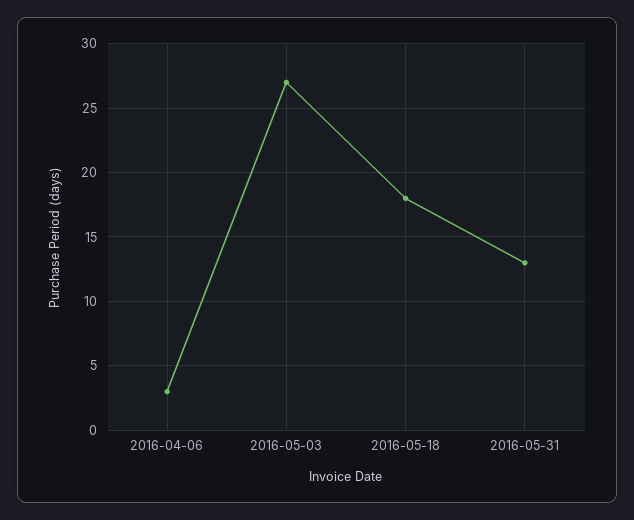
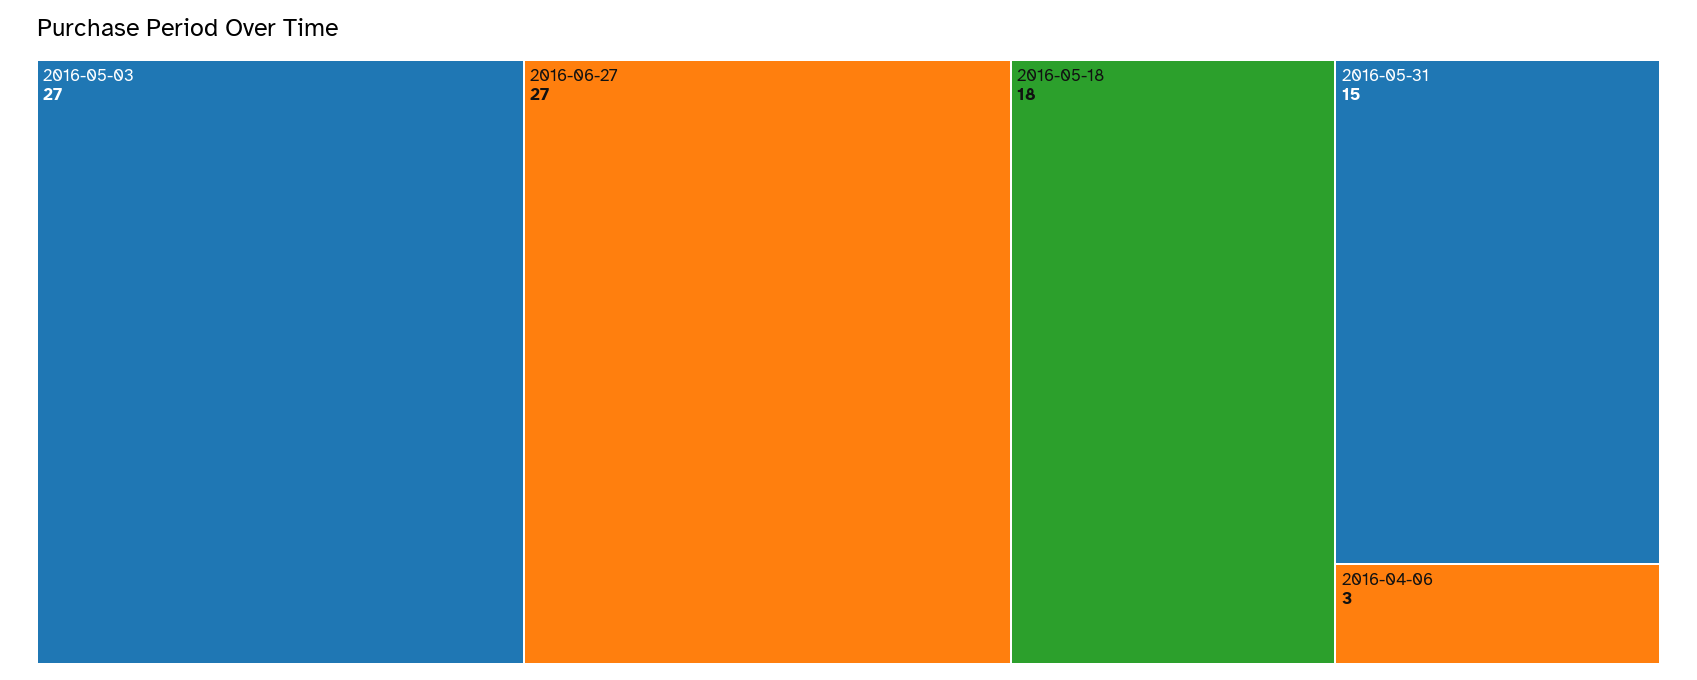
2016-05-31: 13 -> 15
2016-06-27: none -> 27

